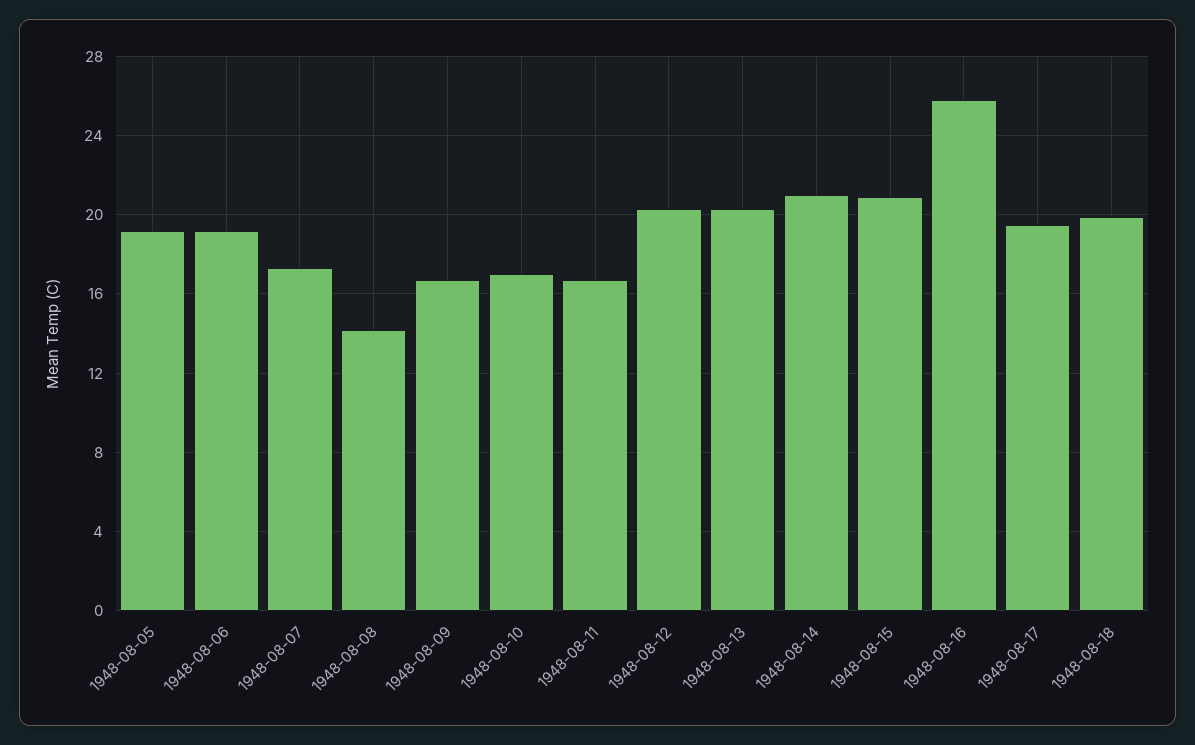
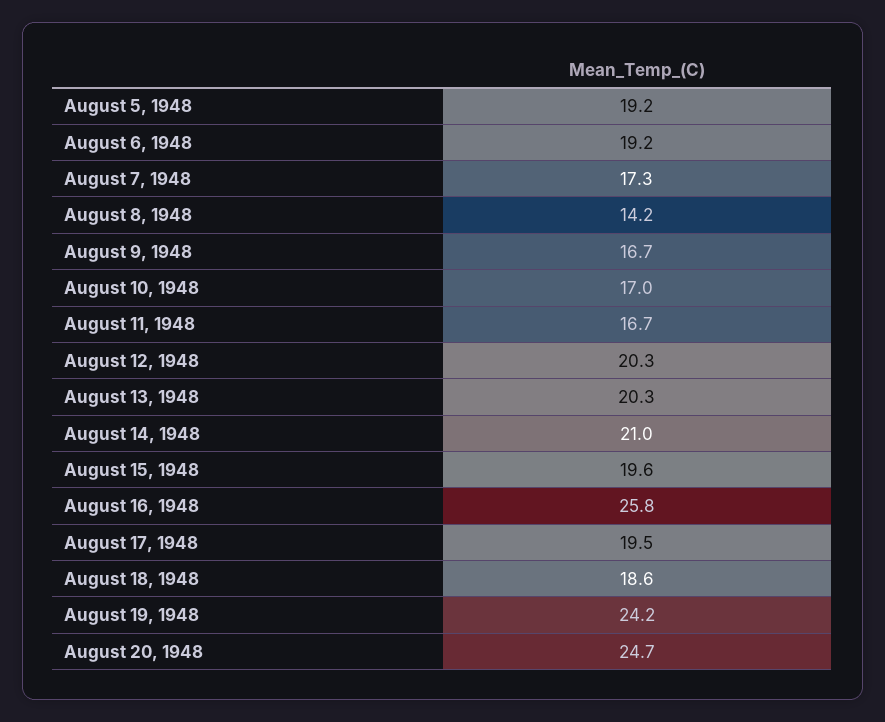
1948-08-15: 21 -> 19.6
1948-08-18: 20 -> 18.6
August 19, 1948: none -> 24.2
August 20, 1948: none -> 24.7

